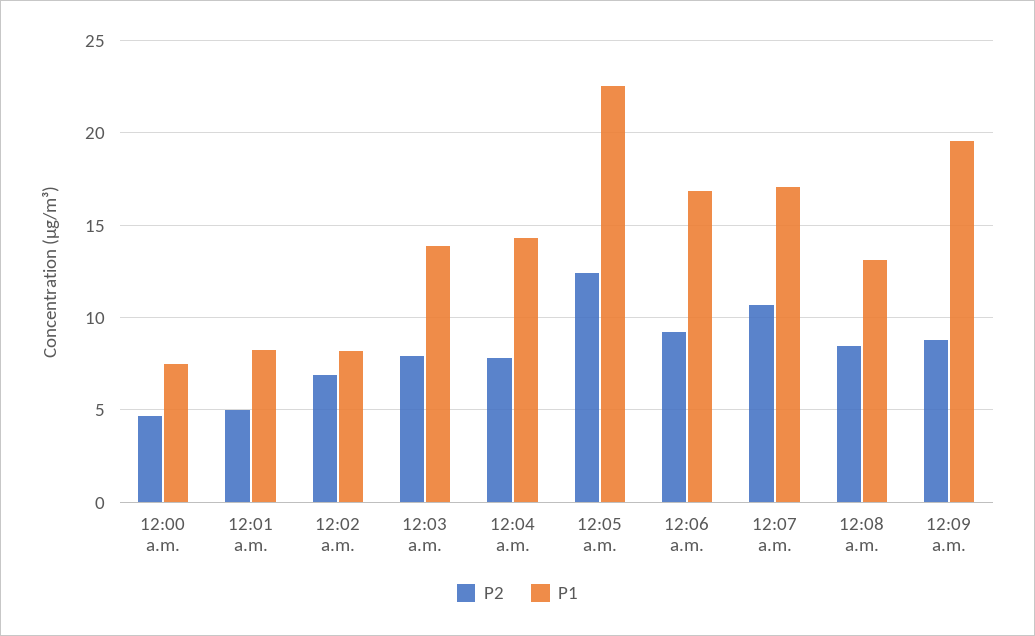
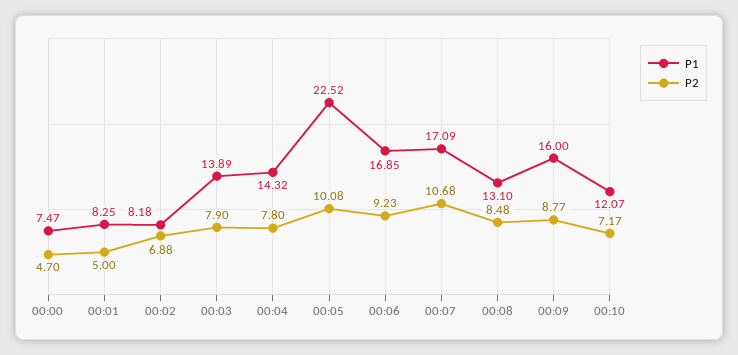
P2, 12:05 a.m.: 12.5 -> 10.08
P1, 12:09 a.m.: 19.5 -> 16
P1, 00:10: none -> 12.07
P2, 00:10: none -> 7.17

